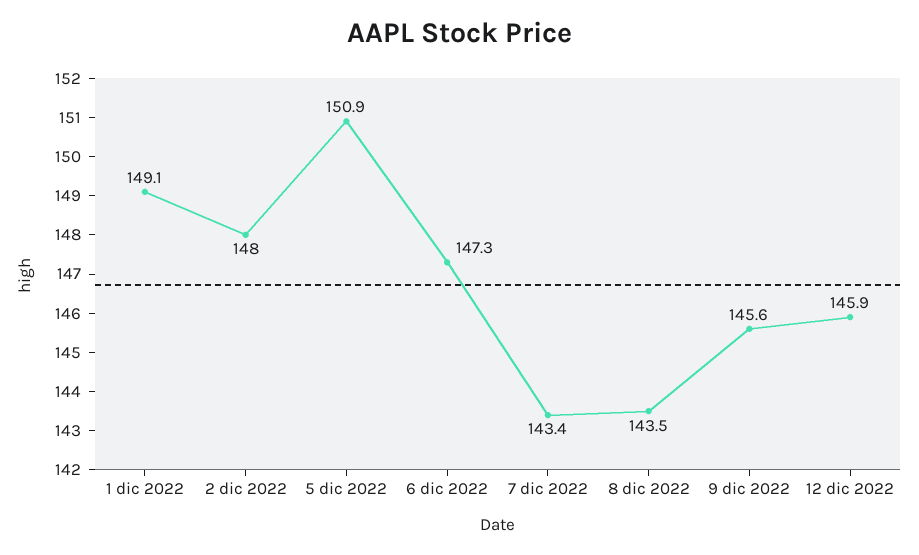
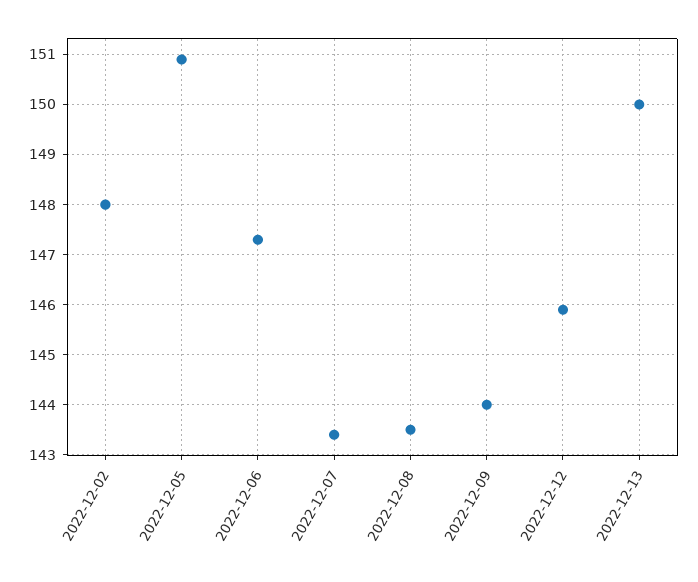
1 dic 2022: 149.1 -> none
9 dic 2022: 145.6 -> 144
2022-12-13: none -> 150

